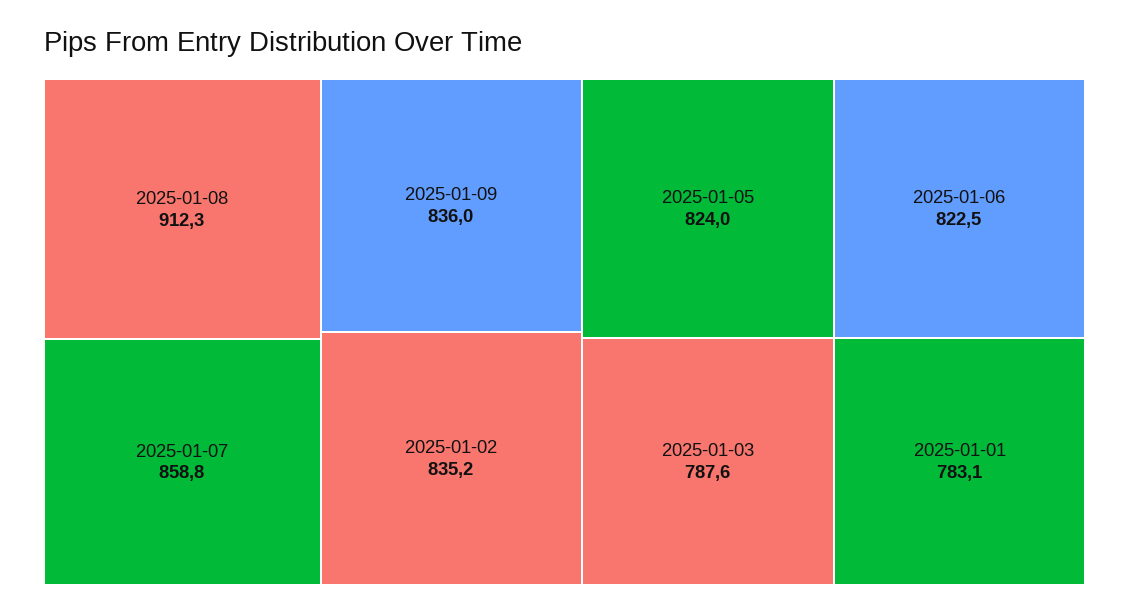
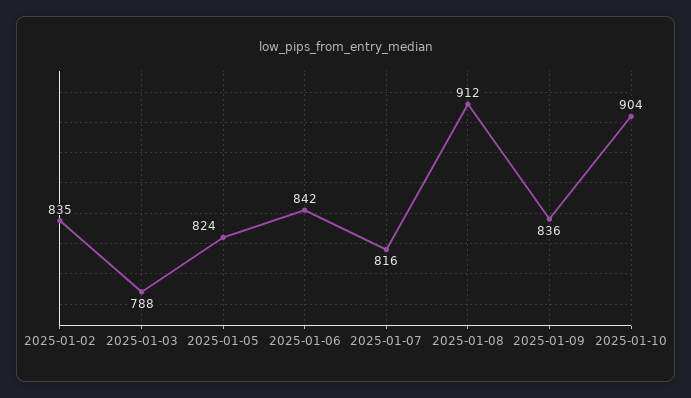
2025-01-07: 858.8 -> 816
2025-01-06: 822.5 -> 842
2025-01-01: 783.1 -> none
2025-01-10: none -> 904

